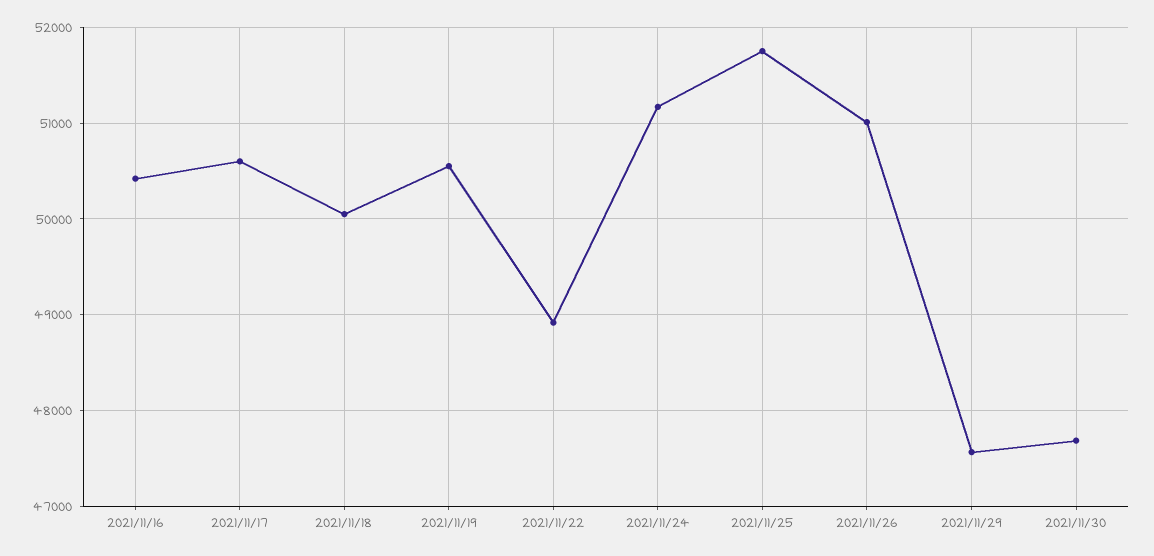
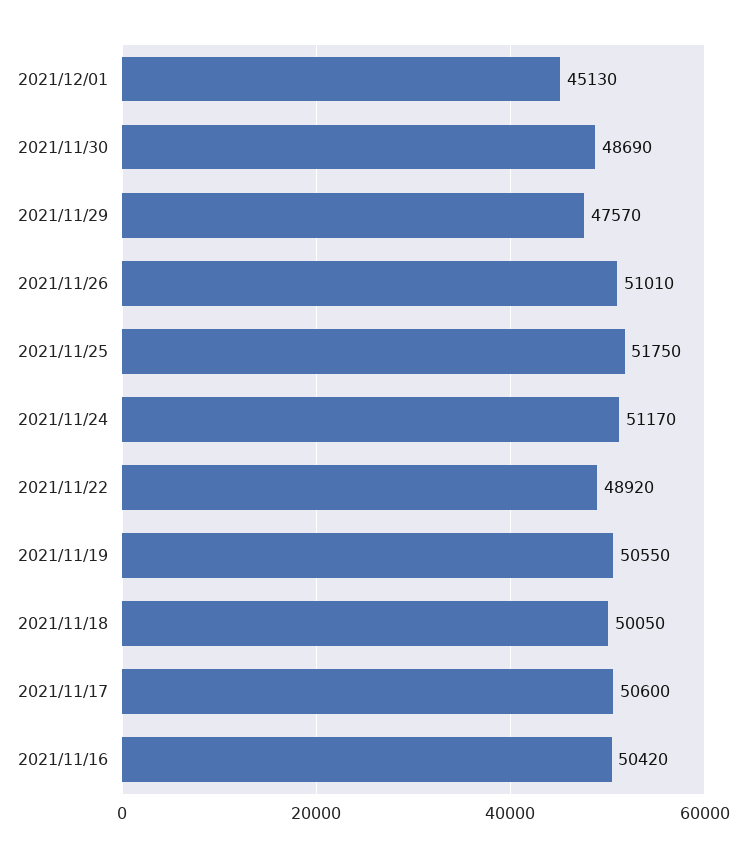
2021/11/30: 47700 -> 48690
2021/12/01: none -> 45130

